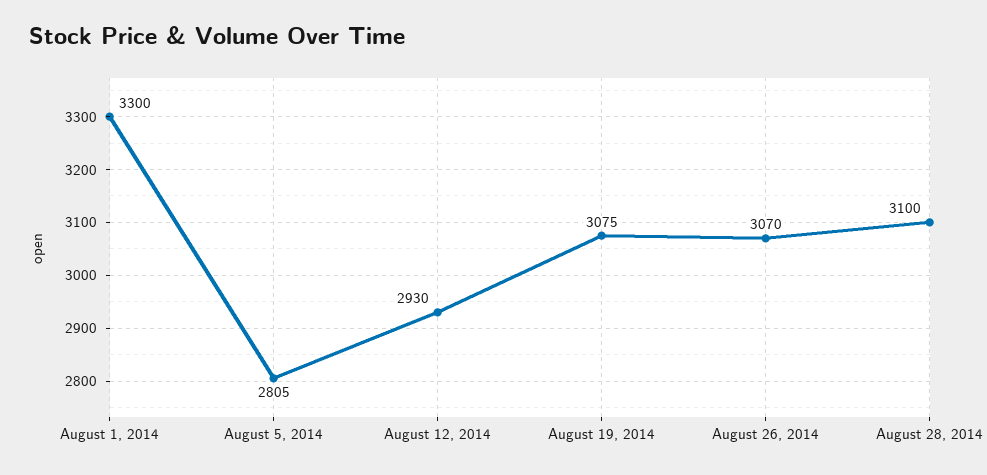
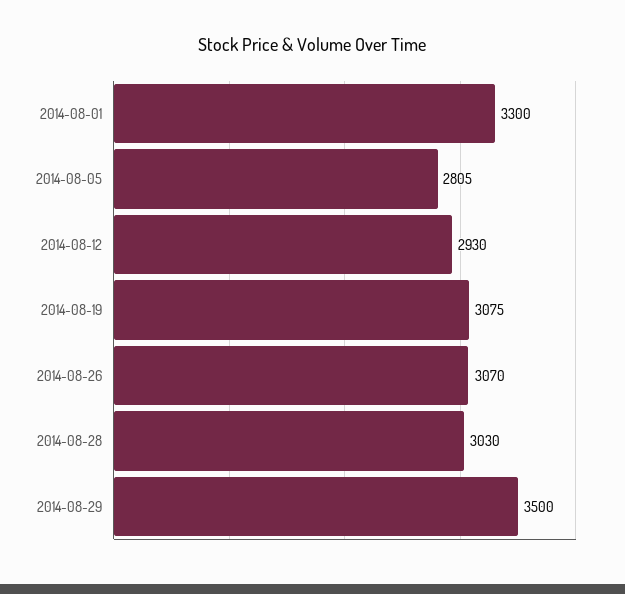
August 28, 2014: 3100 -> 3030
2014-08-29: none -> 3500

